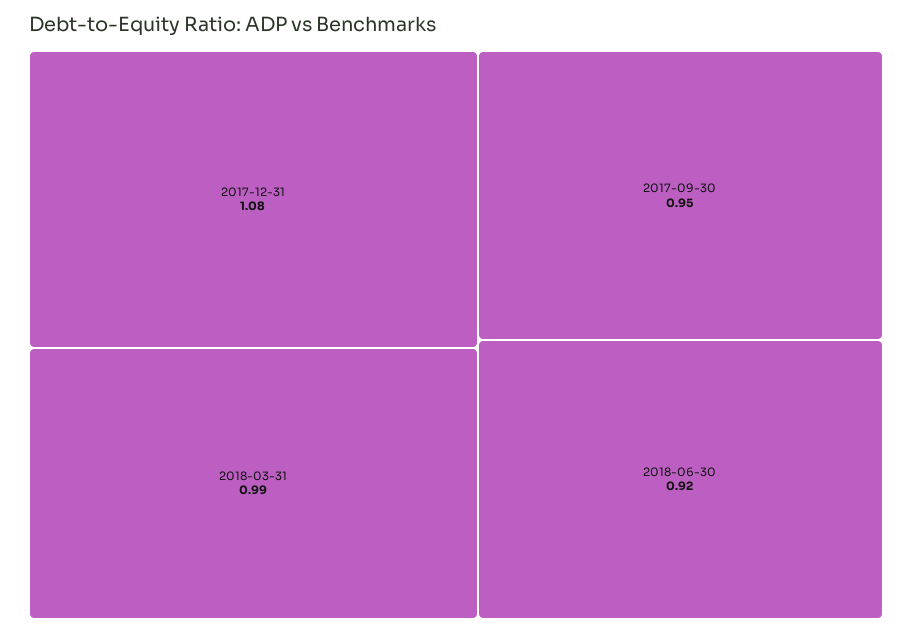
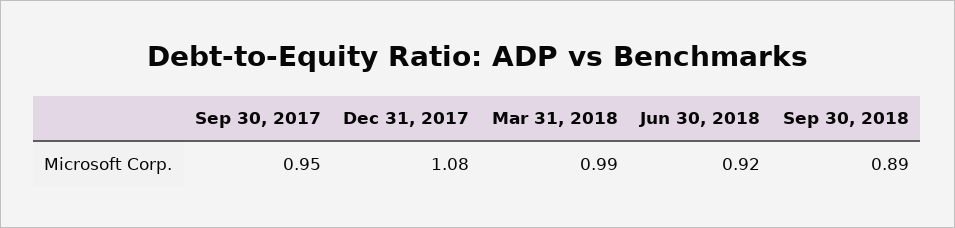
Sep 30, 2018: none -> 0.89

